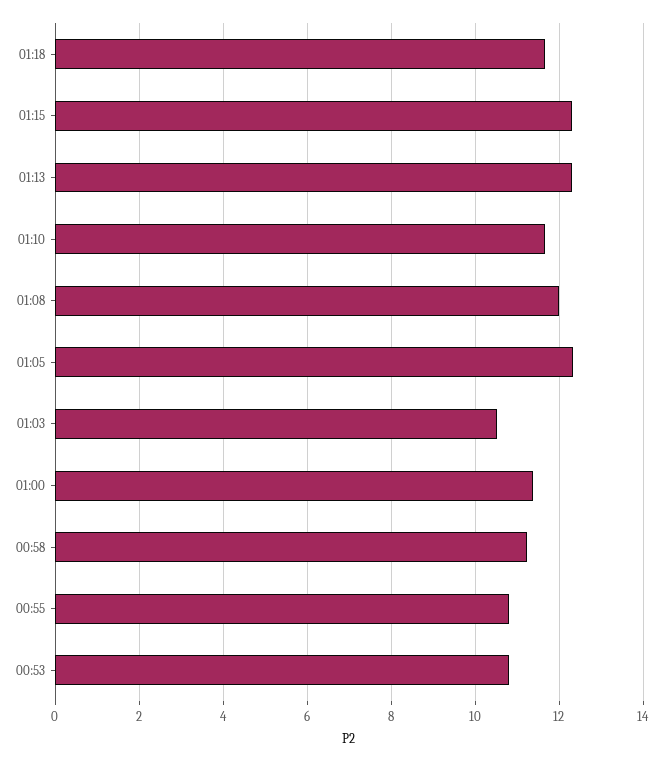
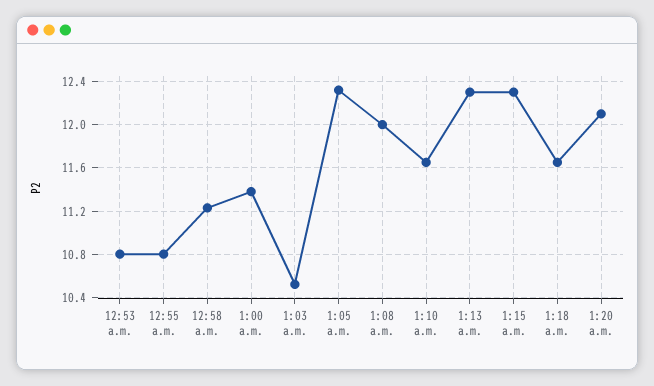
1:20 a.m.: none -> 12.1

